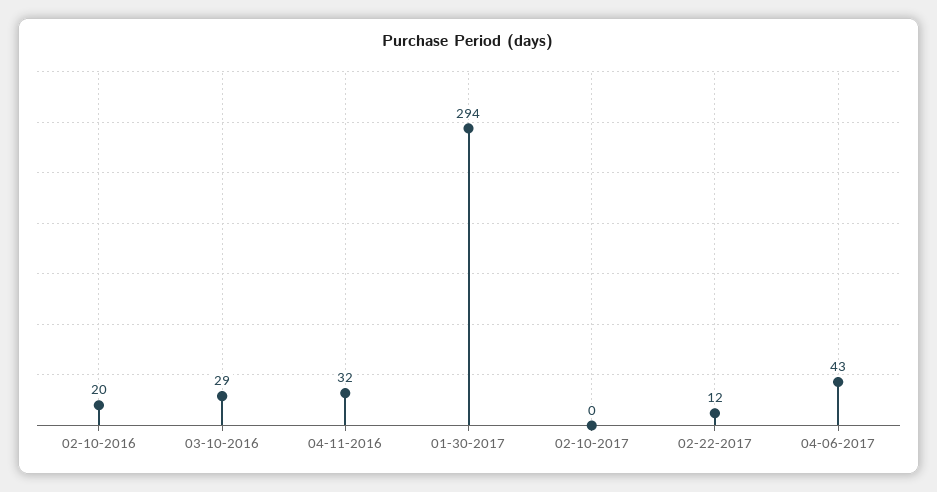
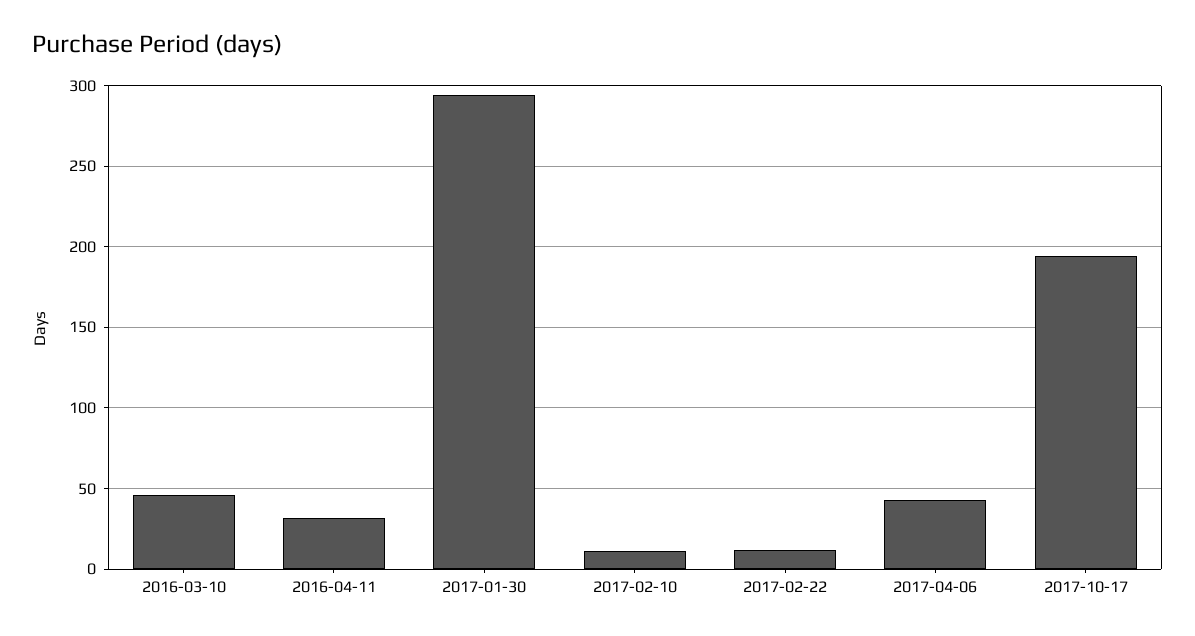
02-10-2016: 20 -> none
03-10-2016: 29 -> 45
02-10-2017: 0 -> 10
2017-10-17: none -> 195

